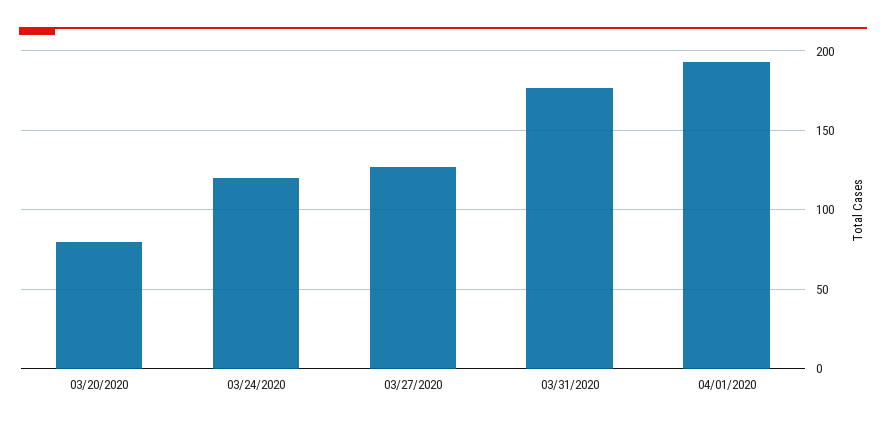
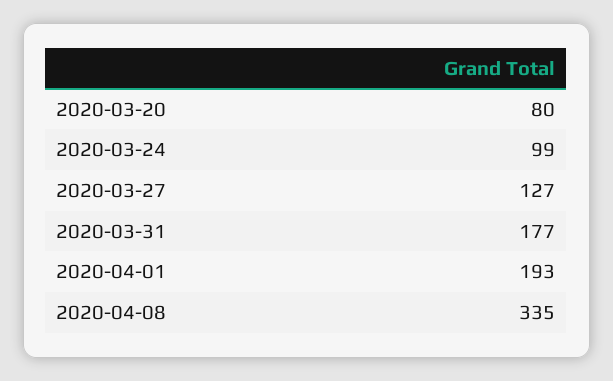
03/24/2020: 120 -> 99
2020-04-08: none -> 335

